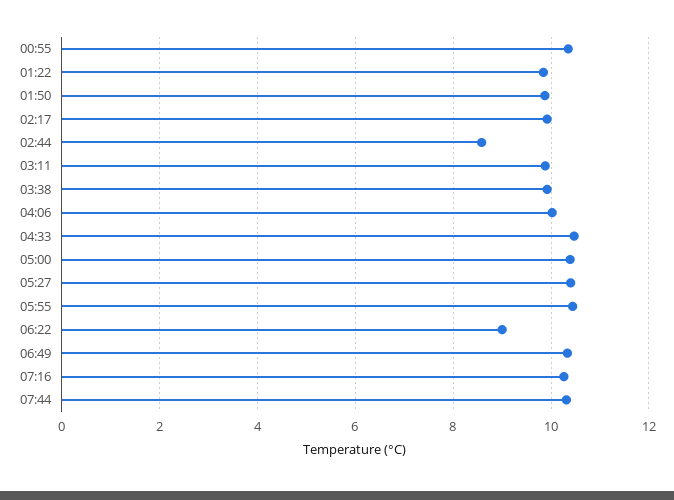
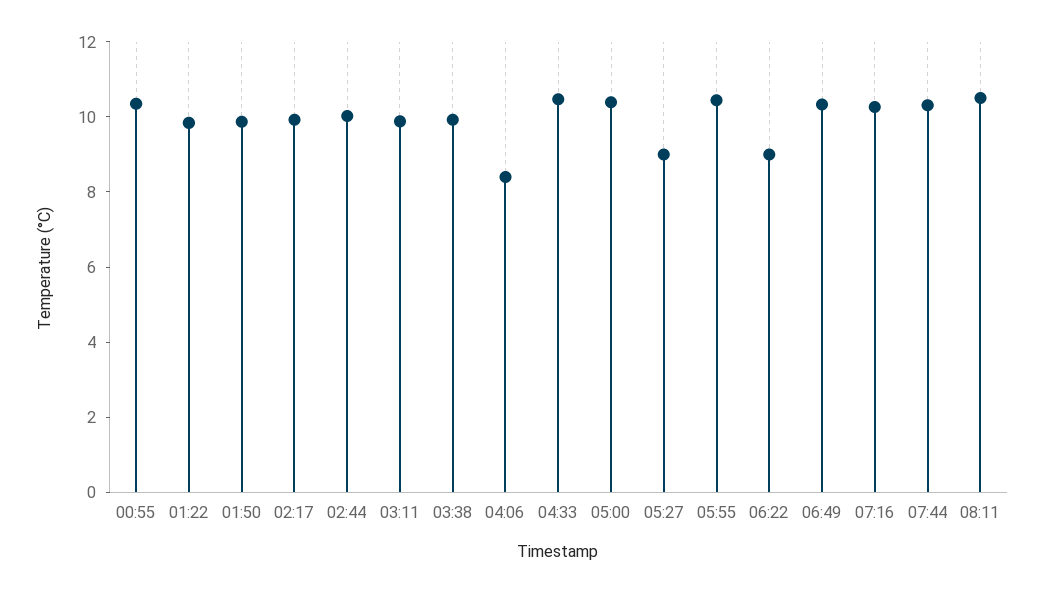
02:44: 8.6 -> 10
04:06: 10 -> 8.5
05:27: 10.4 -> 9
08:11: none -> 10.5

